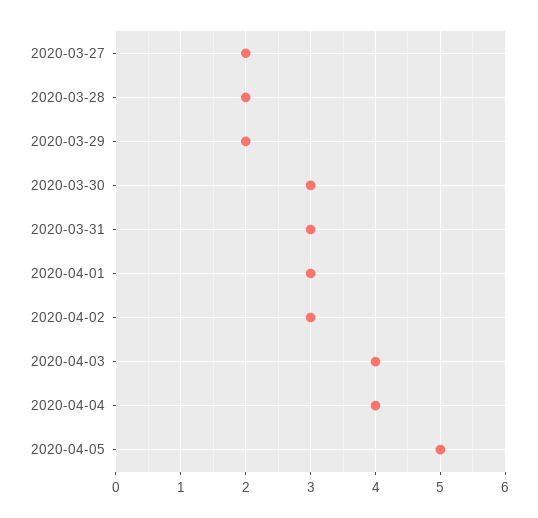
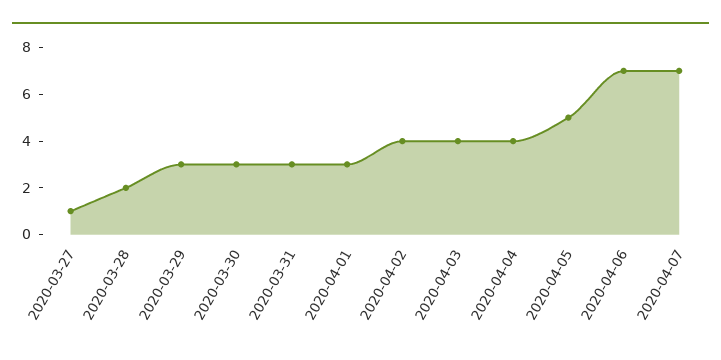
2020-03-27: 2 -> 1
2020-03-29: 2 -> 3
2020-04-02: 3 -> 4
2020-04-06: none -> 7
2020-04-07: none -> 7

